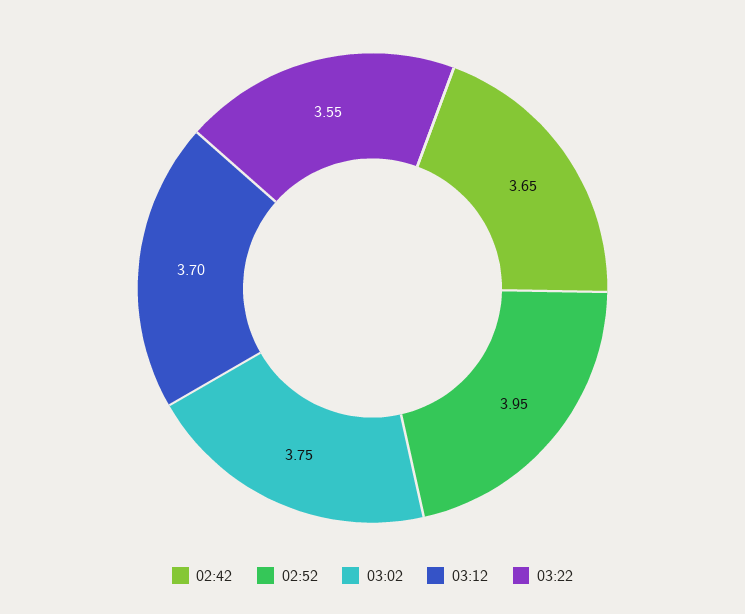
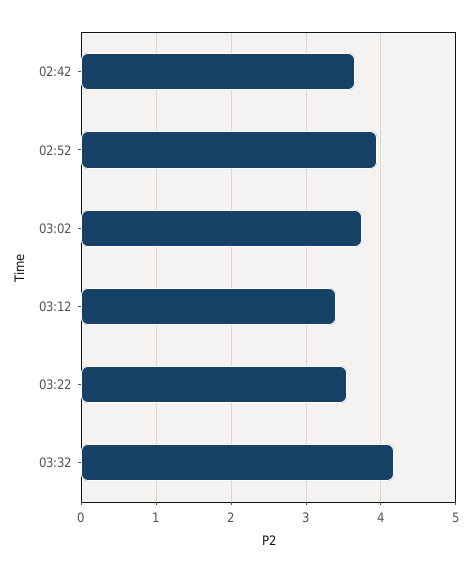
03:12: 3.7 -> 3.4
03:32: none -> 4.2

